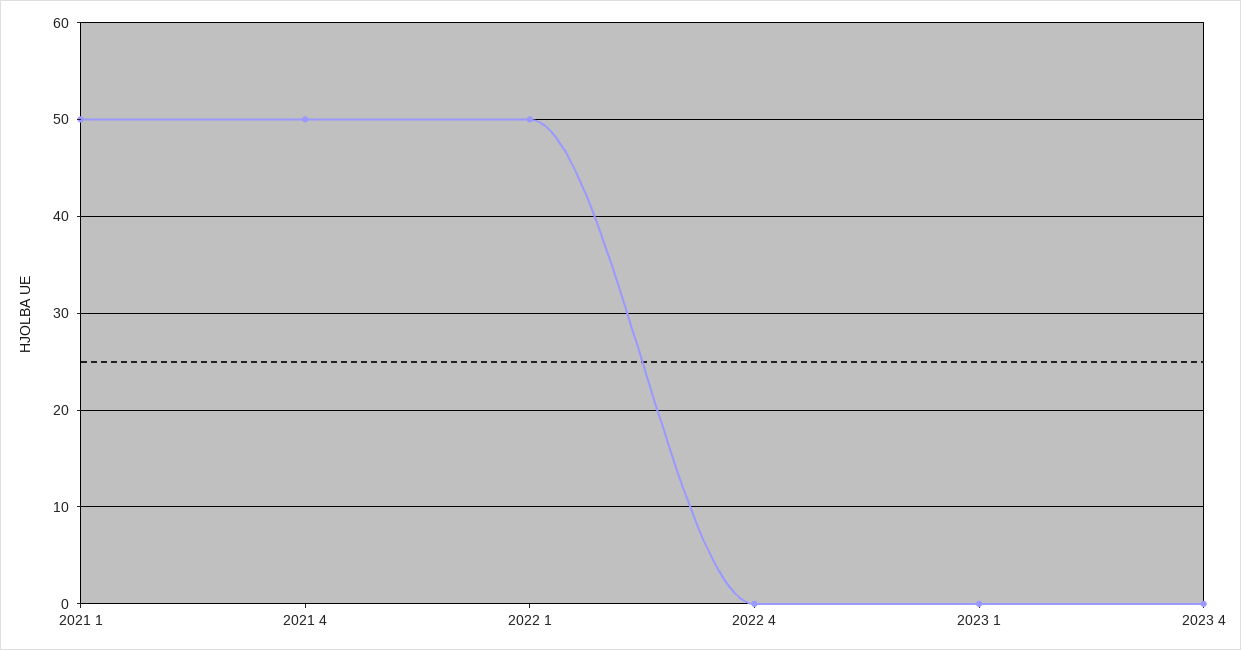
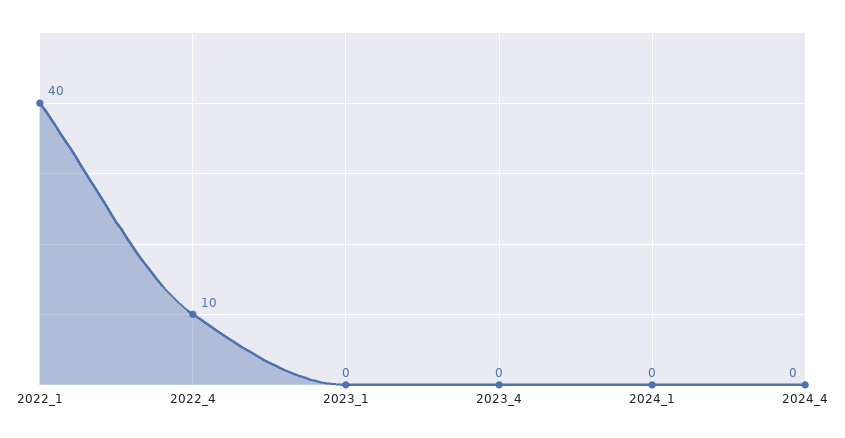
2021 1: 50 -> none
2021 4: 50 -> none
2022 1: 50 -> 40
2022 4: 0 -> 10
2024_1: none -> 0
2024_4: none -> 0

